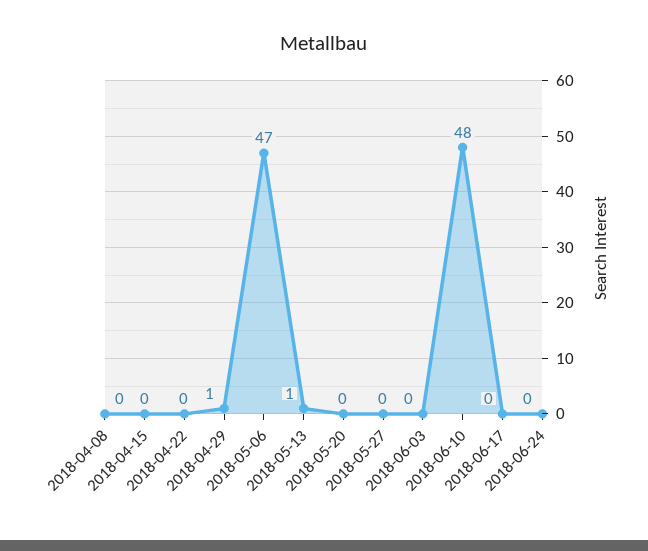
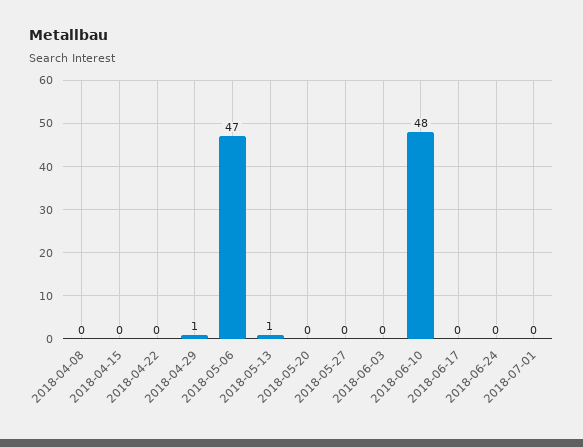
2018-07-01: none -> 0

